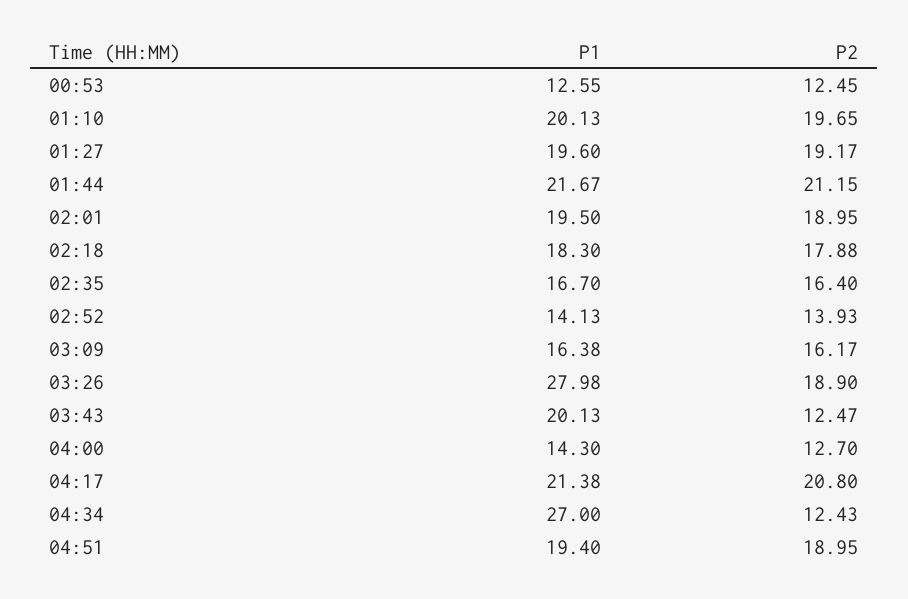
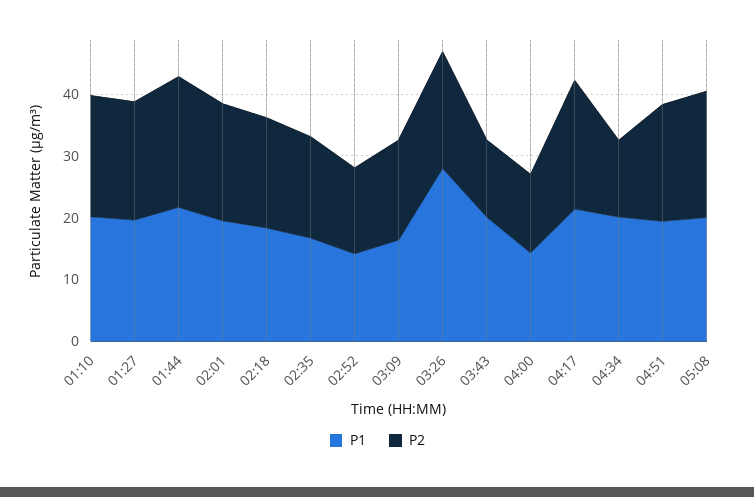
P1, 00:53: 12.55 -> none
P2, 00:53: 12.45 -> none
P1, 04:34: 27 -> 20
P1, 05:08: none -> 20
P2, 05:08: none -> 20

